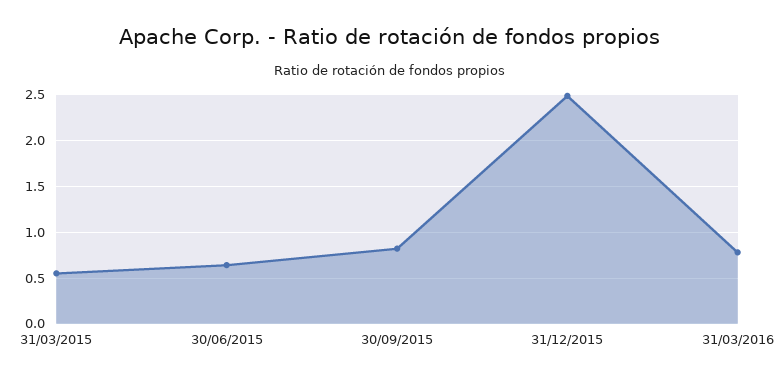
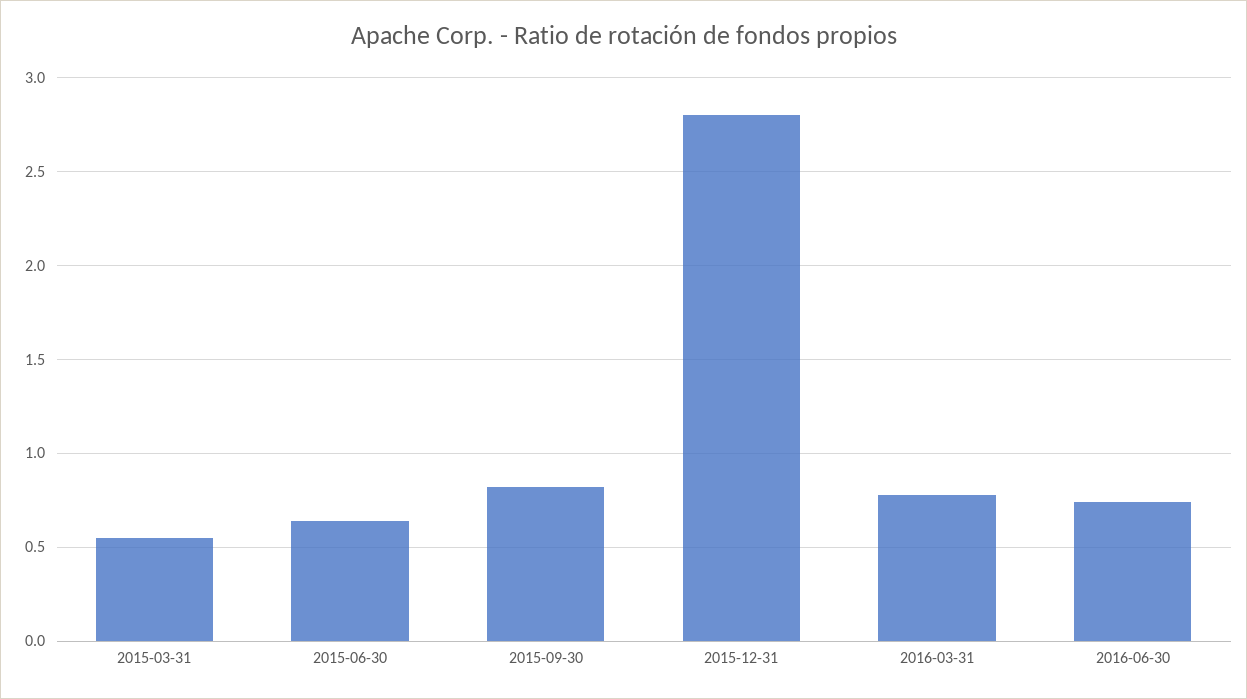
31/12/2015: 2.5 -> 2.8
2016-06-30: none -> 0.75

